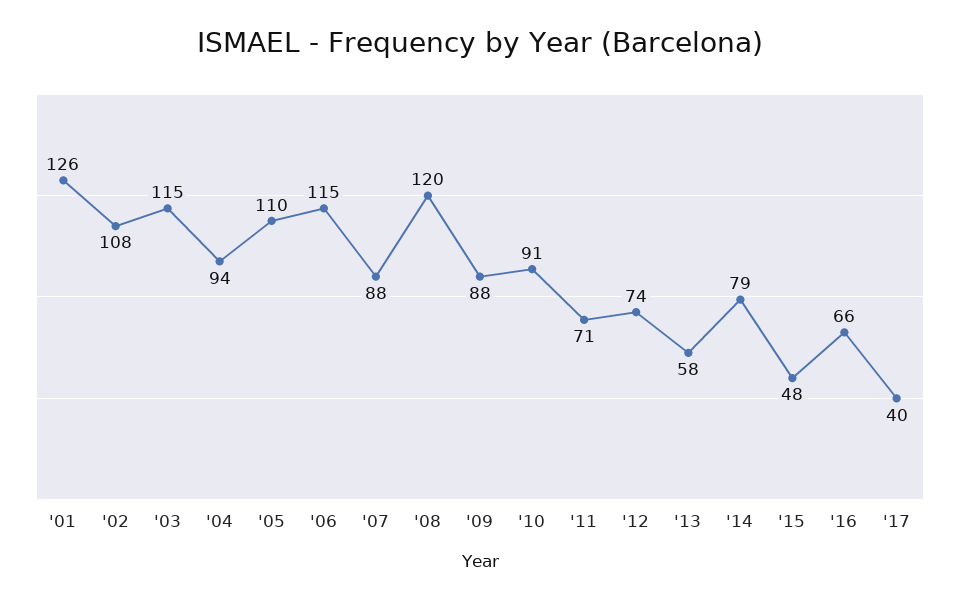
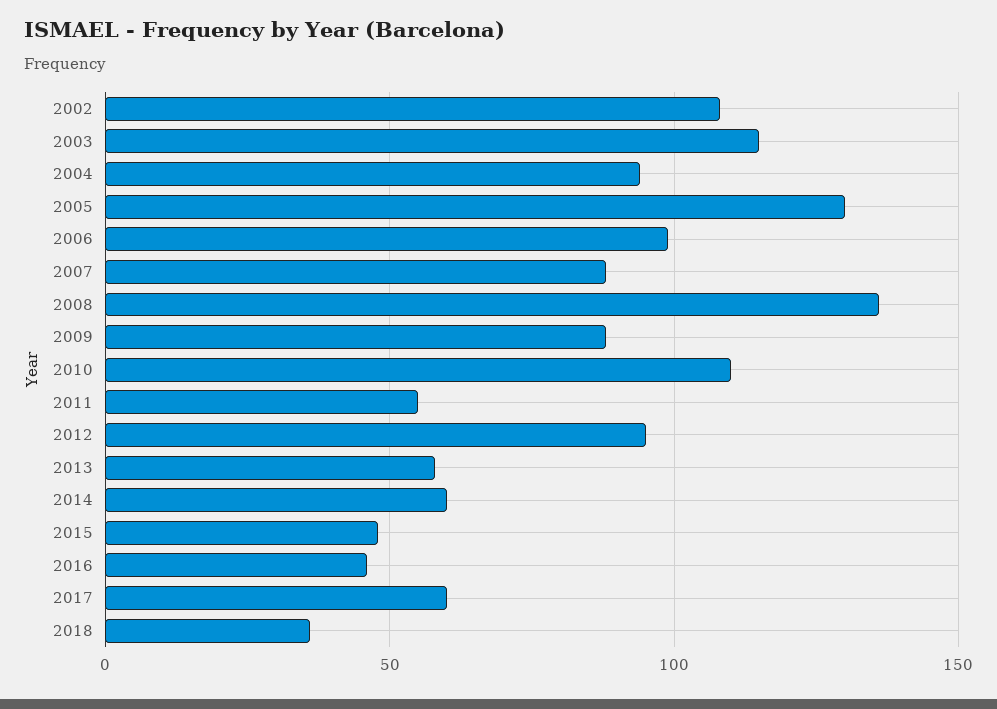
'01: 126 -> none
'05: 110 -> 130
'06: 115 -> 100
'08: 120 -> 135
'10: 91 -> 110
'11: 71 -> 55
'12: 74 -> 95
'14: 79 -> 60
'16: 66 -> 45
'17: 40 -> 60
2018: none -> 35

